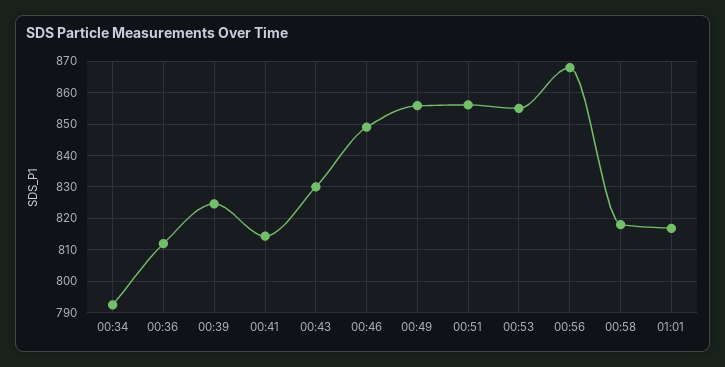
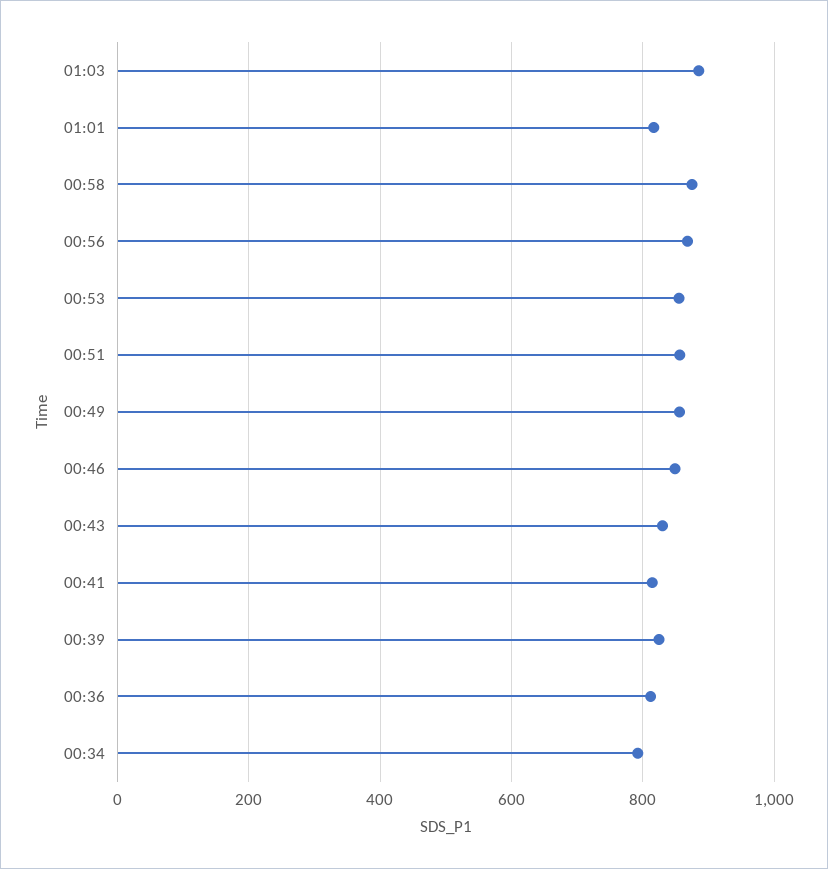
00:58: 818 -> 880
01:03: none -> 880

